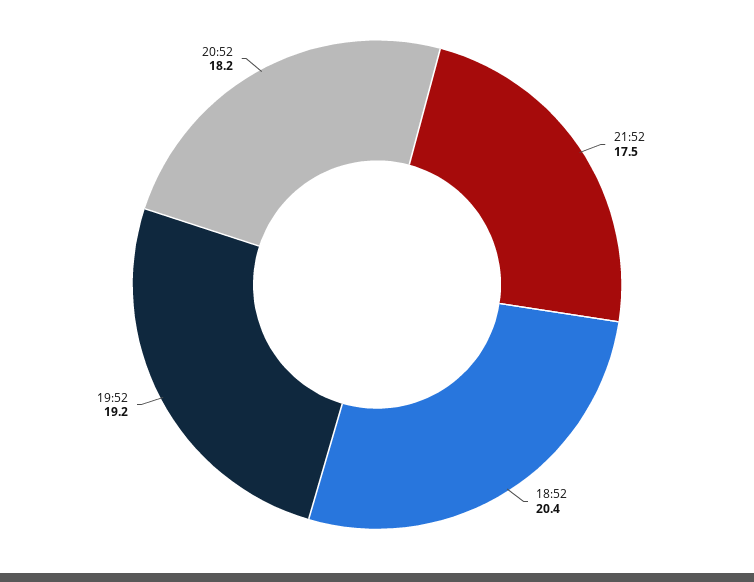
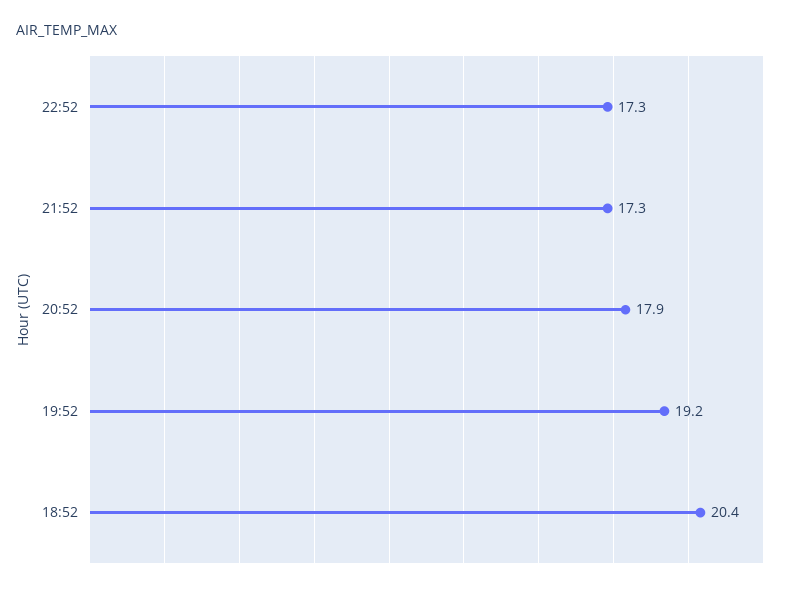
21:52: 17.5 -> 17.3
20:52: 18.2 -> 17.9
22:52: none -> 17.3

